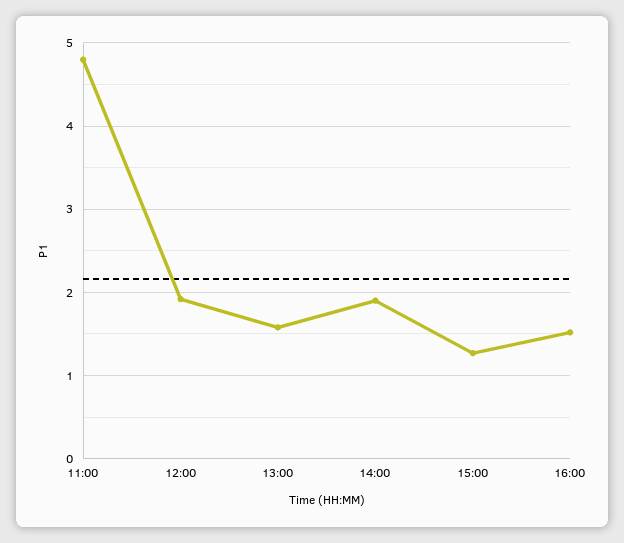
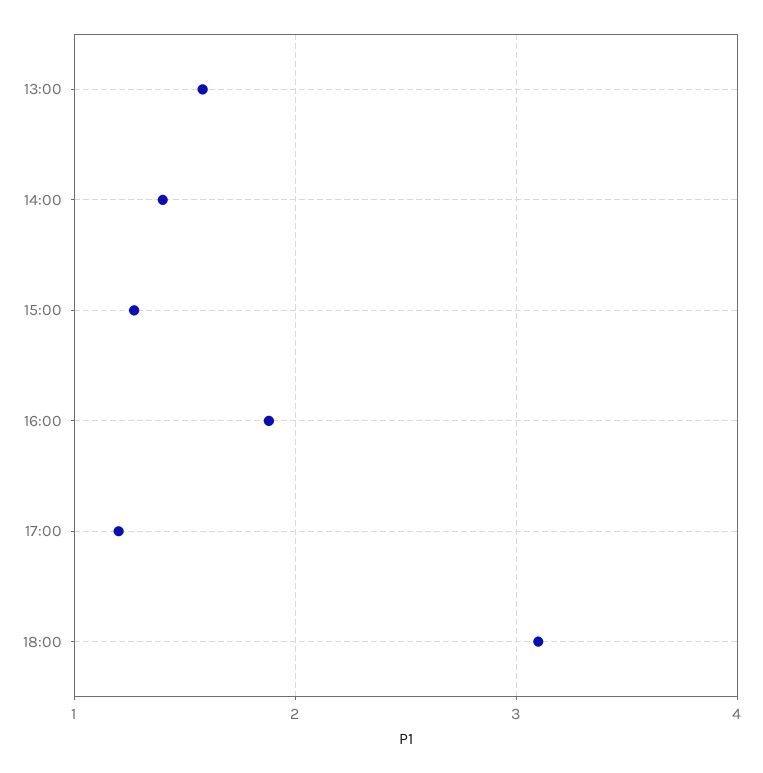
11:00: 4.8 -> none
12:00: 1.9 -> none
14:00: 1.9 -> 1.4
16:00: 1.5 -> 1.9
17:00: none -> 1.2
18:00: none -> 3.1

